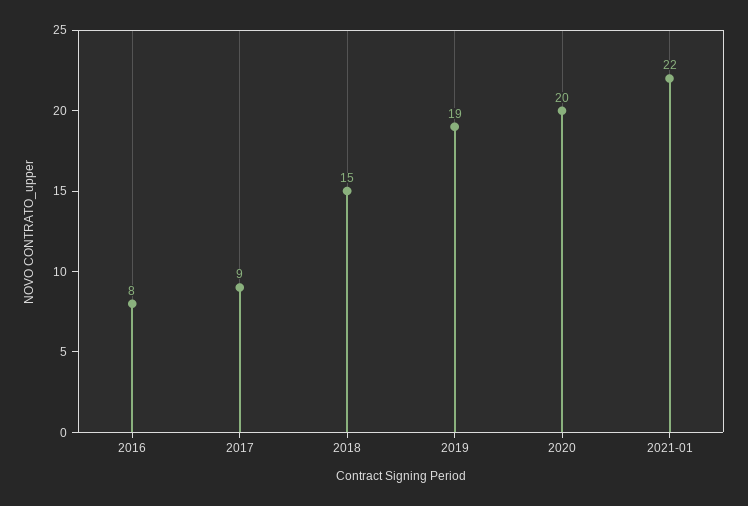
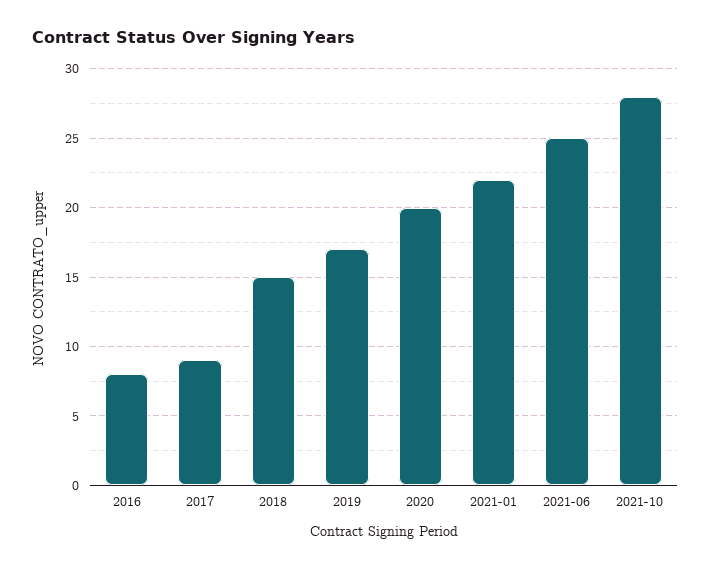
2019: 19 -> 17
2021-06: none -> 25
2021-10: none -> 28

